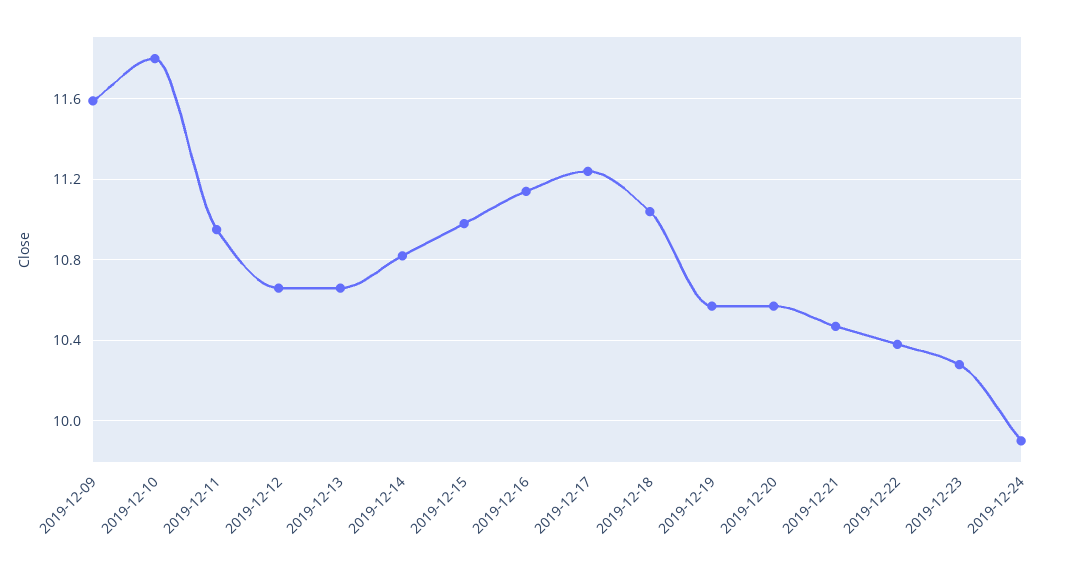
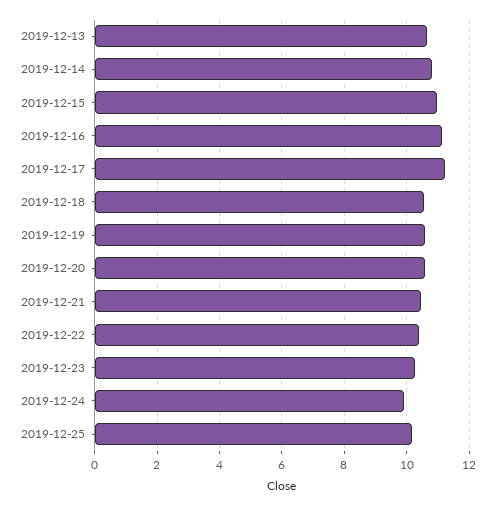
2019-12-09: 11.6 -> none
2019-12-10: 11.8 -> none
2019-12-11: 10.95 -> none
2019-12-12: 10.65 -> none
2019-12-18: 11.05 -> 10.6
2019-12-25: none -> 10.2

